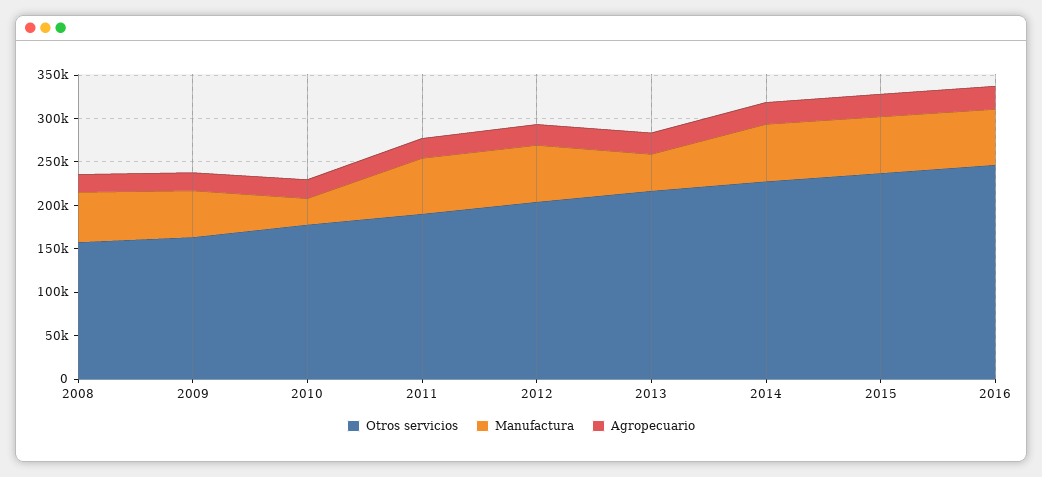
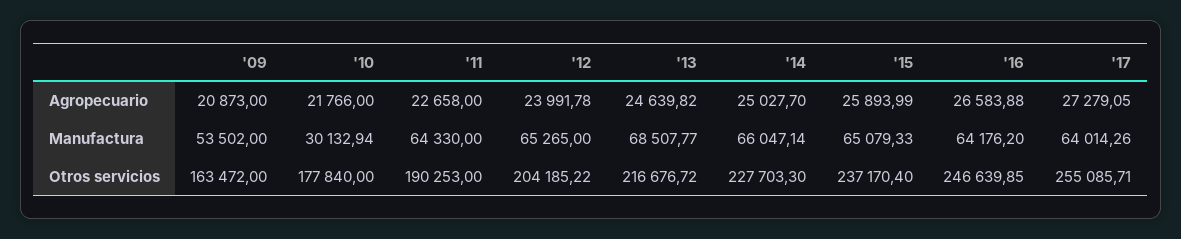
Otros servicios, 2008: 160000 -> none
Manufactura, 2008: 60000 -> none
Agropecuario, 2008: 20000 -> none
Manufactura, 2013: 40000 -> 68507.77
Agropecuario, '17: none -> 27279.05
Manufactura, '17: none -> 64014.26
Otros servicios, '17: none -> 255085.71

